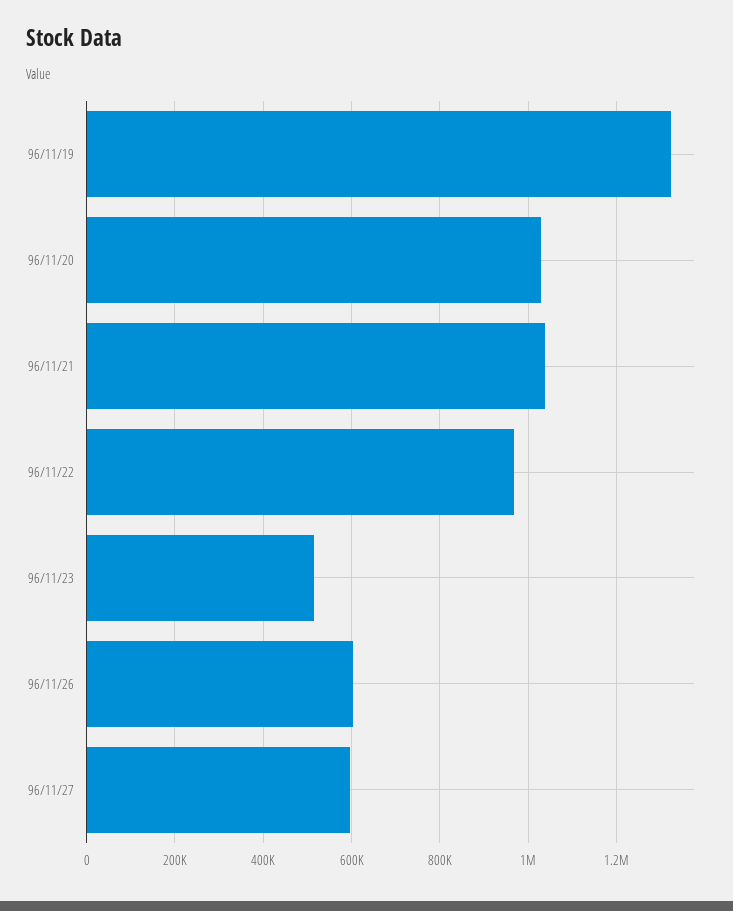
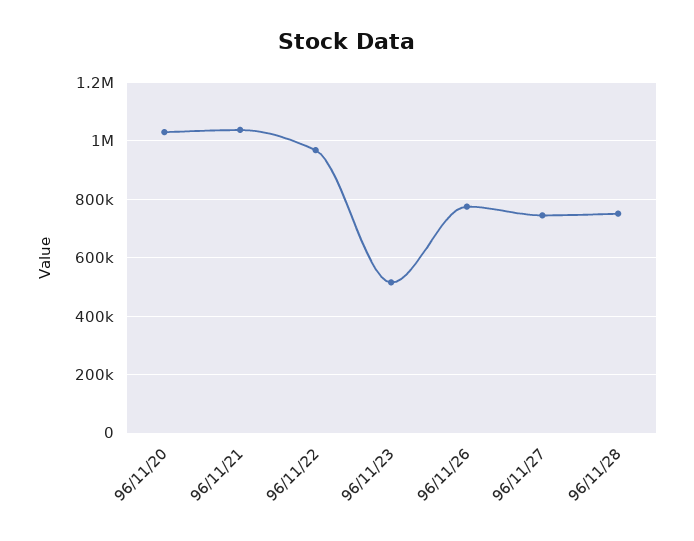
96/11/19: 1320000 -> none
96/11/26: 600000 -> 775000
96/11/27: 600000 -> 750000
96/11/28: none -> 750000

